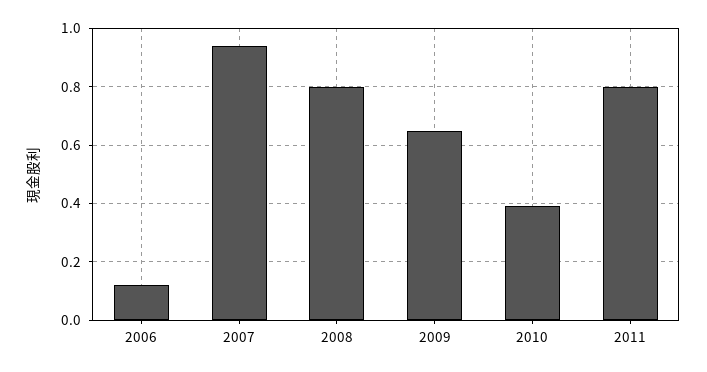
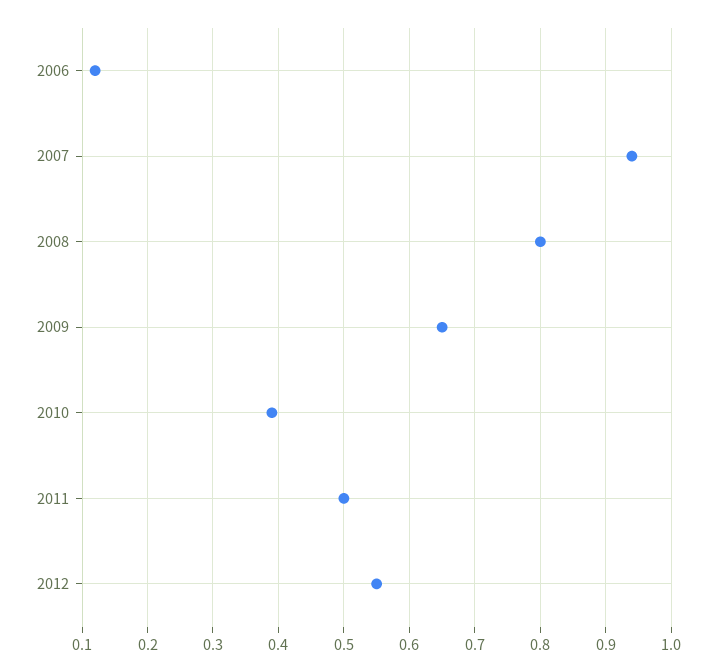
2011: 0.8 -> 0.5
2012: none -> 0.55

